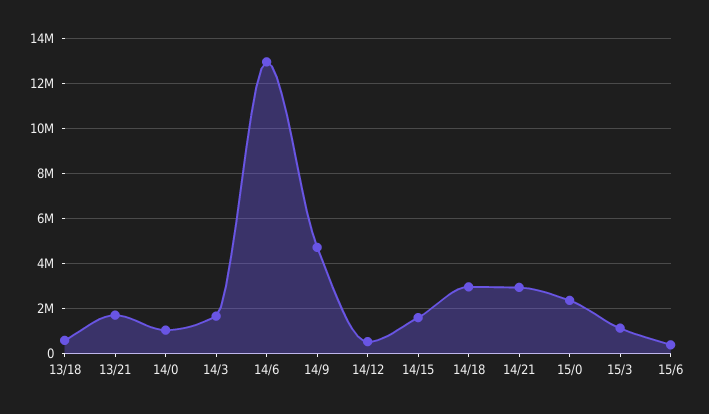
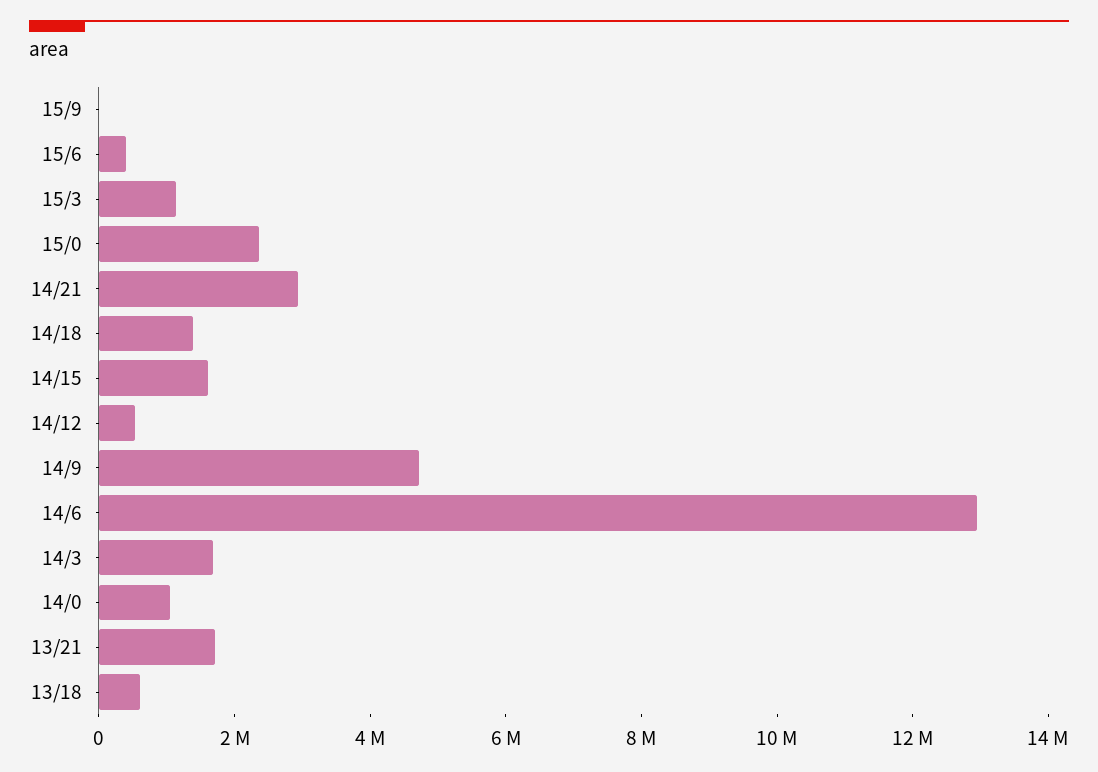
14/18: 3000000 -> 1500000
15/9: none -> 0

